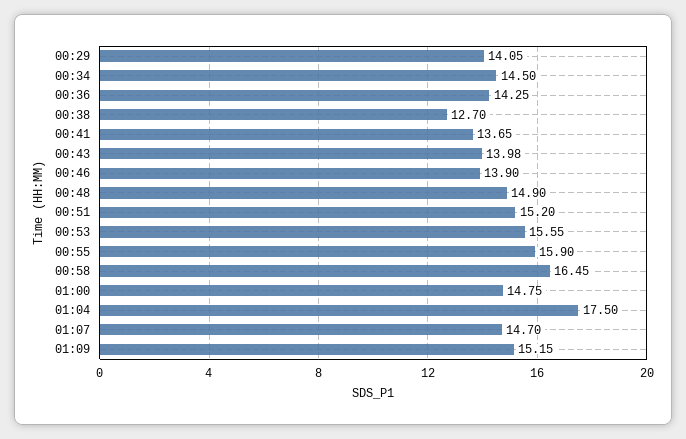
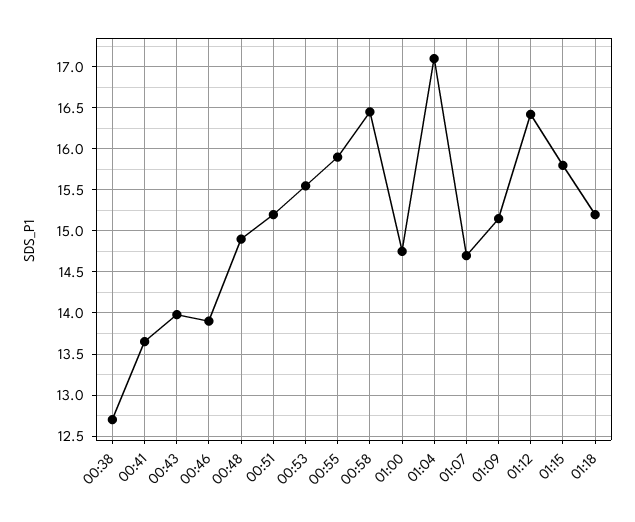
00:29: 14.05 -> none
00:34: 14.5 -> none
00:36: 14.25 -> none
01:04: 17.5 -> 17.1
01:12: none -> 16.4
01:15: none -> 15.8
01:18: none -> 15.2

